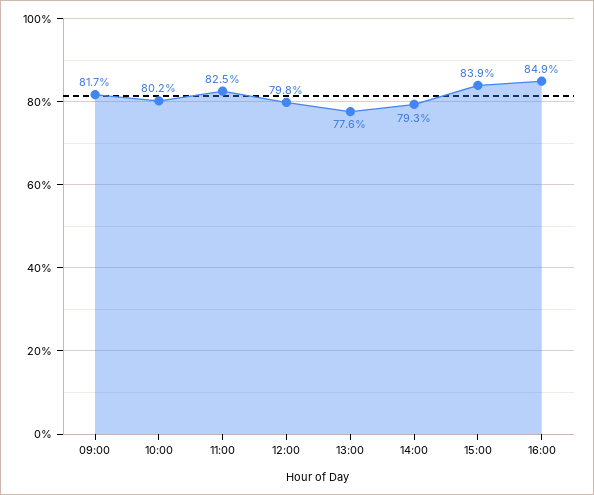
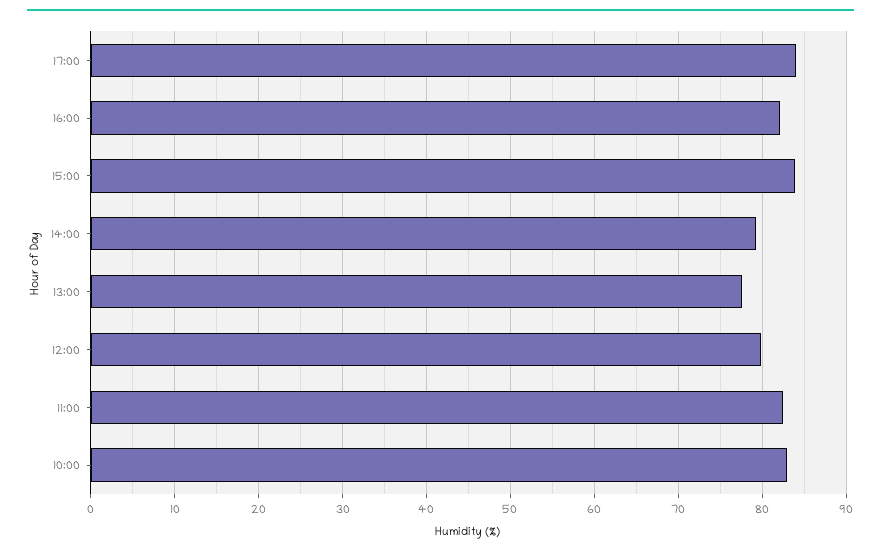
09:00: 81.7 -> none
10:00: 80.2 -> 83
16:00: 84.9 -> 82
17:00: none -> 84

